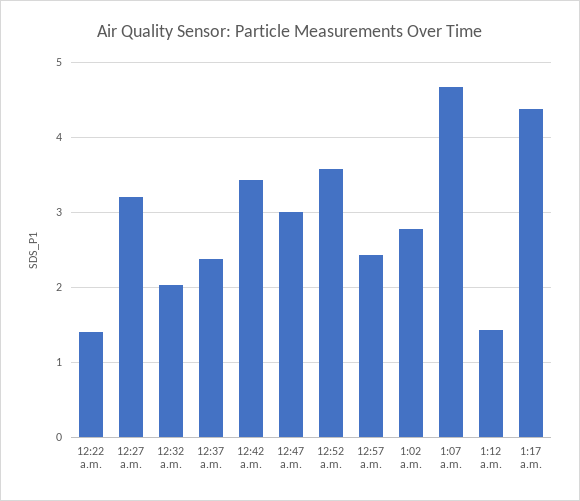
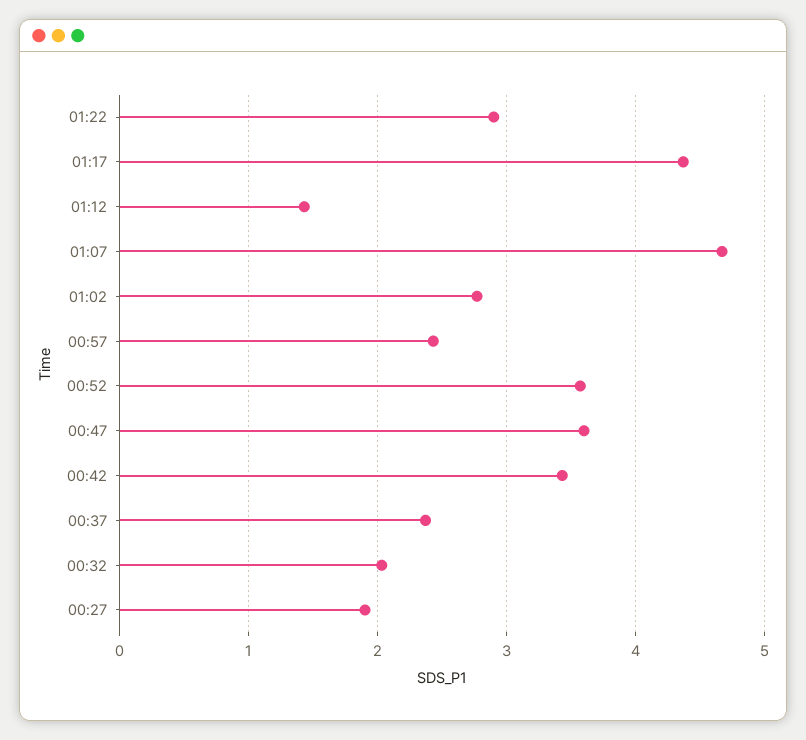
12:22 a.m.: 1.4 -> none
12:27 a.m.: 3.2 -> 1.9
12:47 a.m.: 3 -> 3.6
01:22: none -> 2.9

